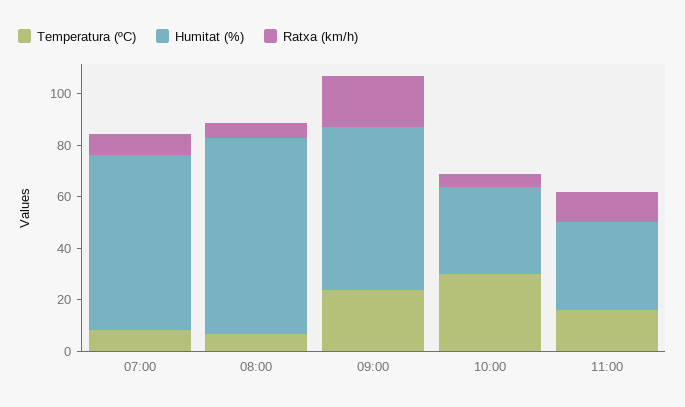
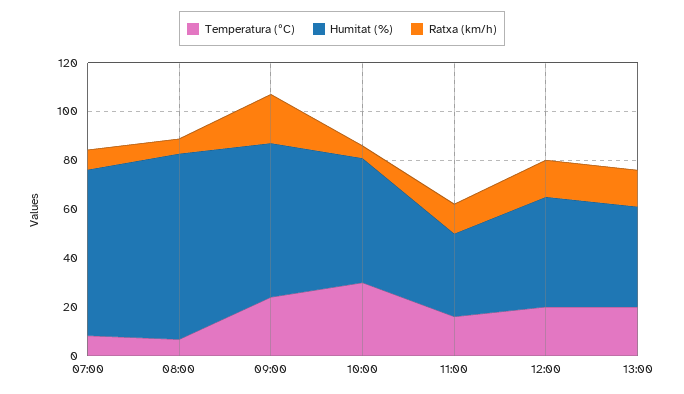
Humitat (%), 10:00: 35 -> 50
Temperatura (ºC), 12:00: none -> 20
Humitat (%), 12:00: none -> 45
Ratxa (km/h), 12:00: none -> 15
Temperatura (ºC), 13:00: none -> 20
Humitat (%), 13:00: none -> 40
Ratxa (km/h), 13:00: none -> 15

